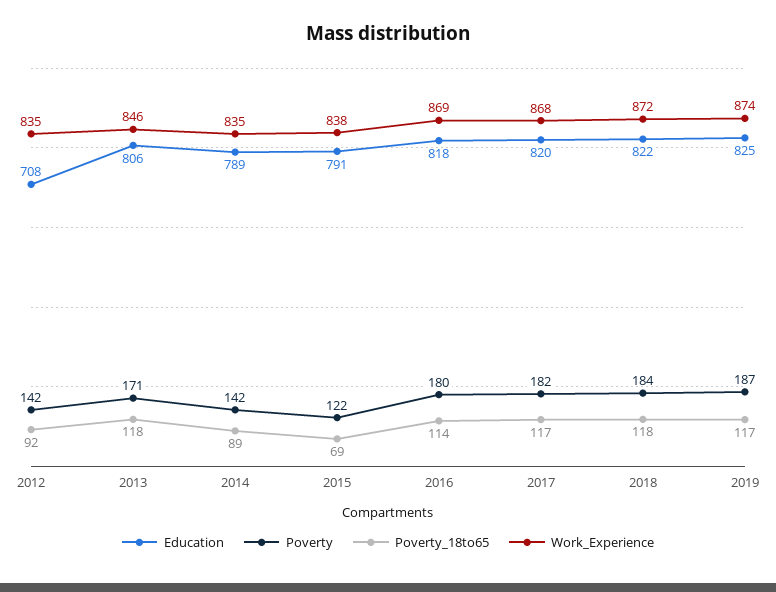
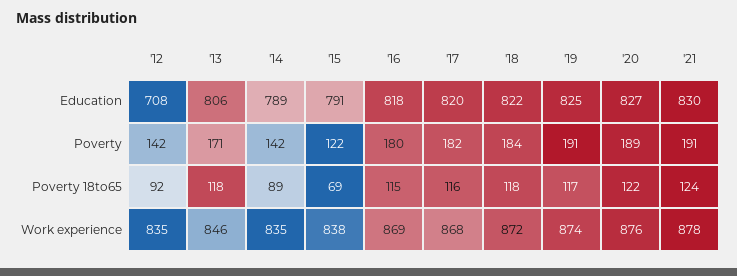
Poverty_18to65, 2016: 114 -> 115
Poverty_18to65, 2017: 117 -> 116
Poverty, 2019: 187 -> 191
Education, '20: none -> 827
Education, '21: none -> 830
Poverty, '20: none -> 189
Poverty, '21: none -> 191
Poverty_18to65, '20: none -> 122
Poverty_18to65, '21: none -> 124
Work_Experience, '20: none -> 876
Work_Experience, '21: none -> 878

